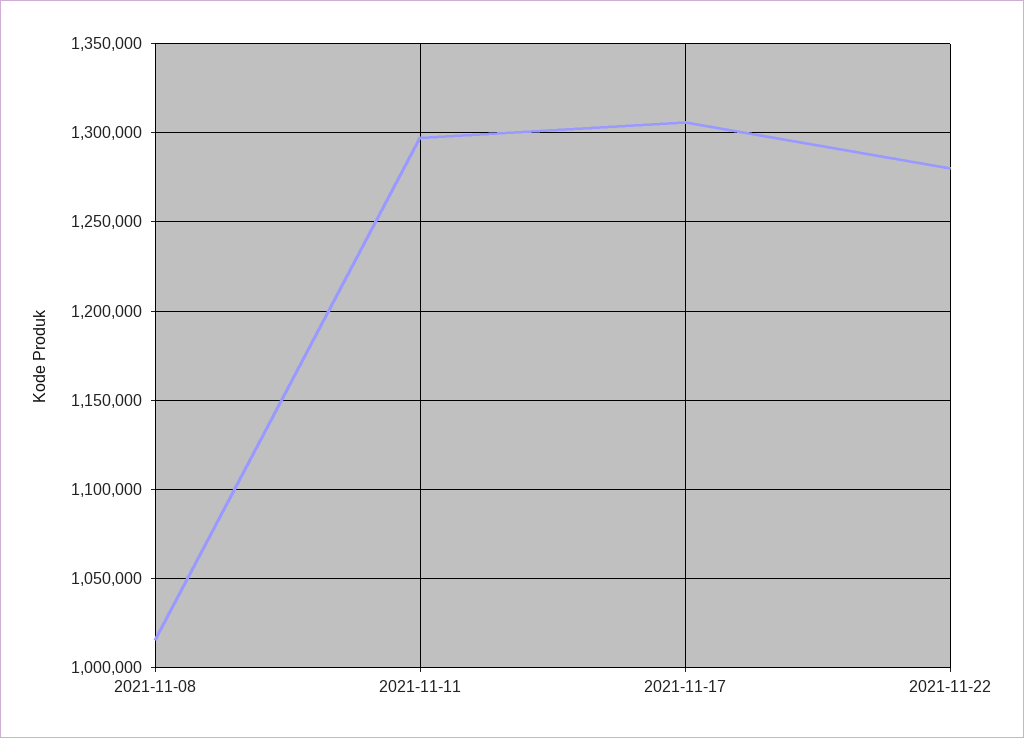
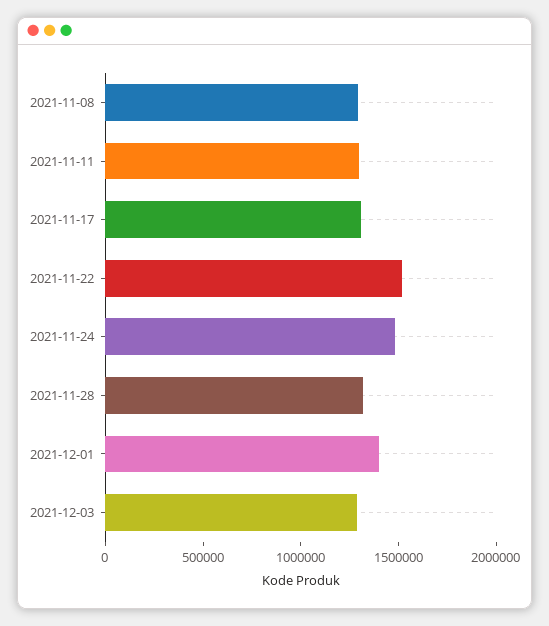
2021-11-08: 1015000 -> 1300000
2021-11-22: 1280000 -> 1500000
2021-11-24: none -> 1500000
2021-11-28: none -> 1300000
2021-12-01: none -> 1400000
2021-12-03: none -> 1300000

